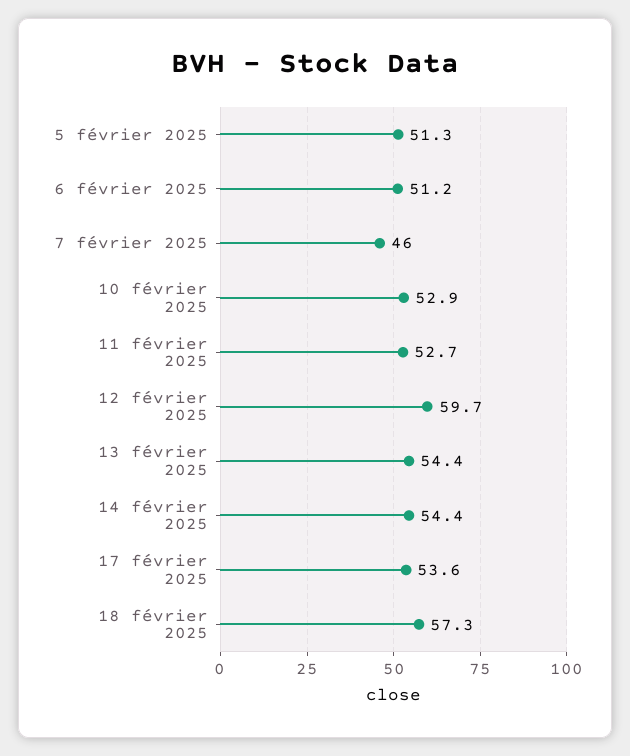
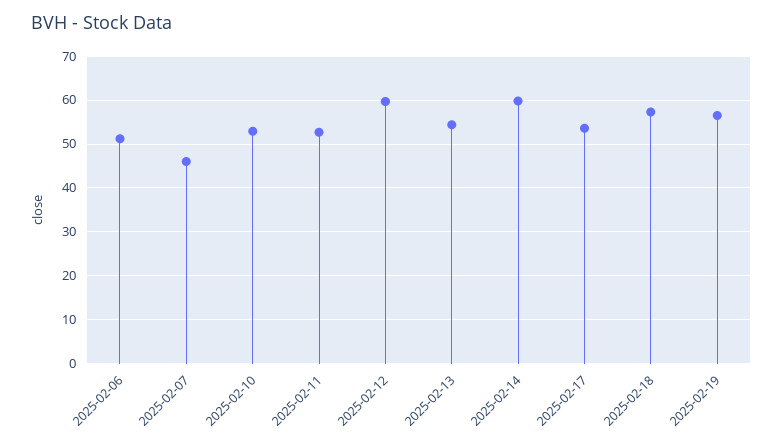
5 février 2025: 51.3 -> none
14 février 2025: 54.4 -> 60
2025-02-19: none -> 56

